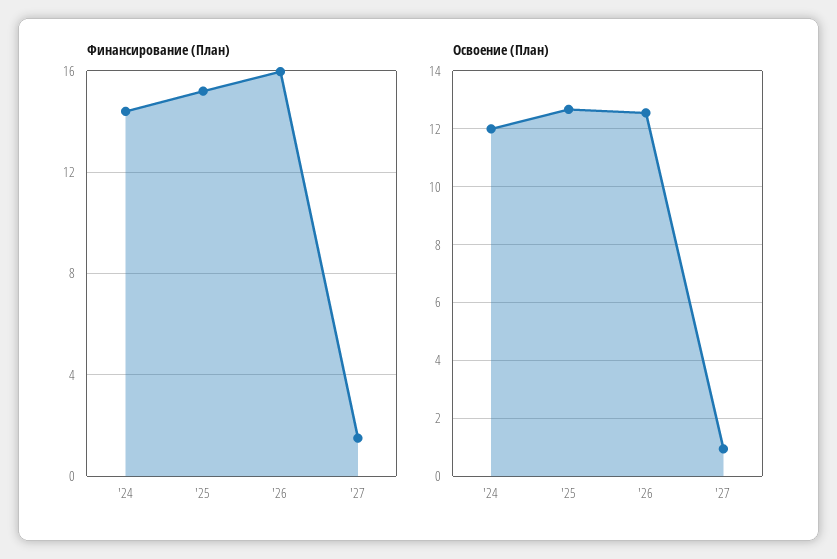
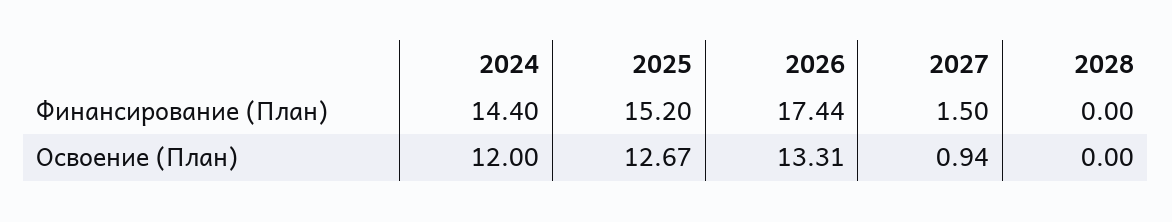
Финансирование (План), '26: 16 -> 17.44
Освоение (План), '26: 12.5 -> 13.31
Финансирование (План), 2028: none -> 0
Освоение (План), 2028: none -> 0

